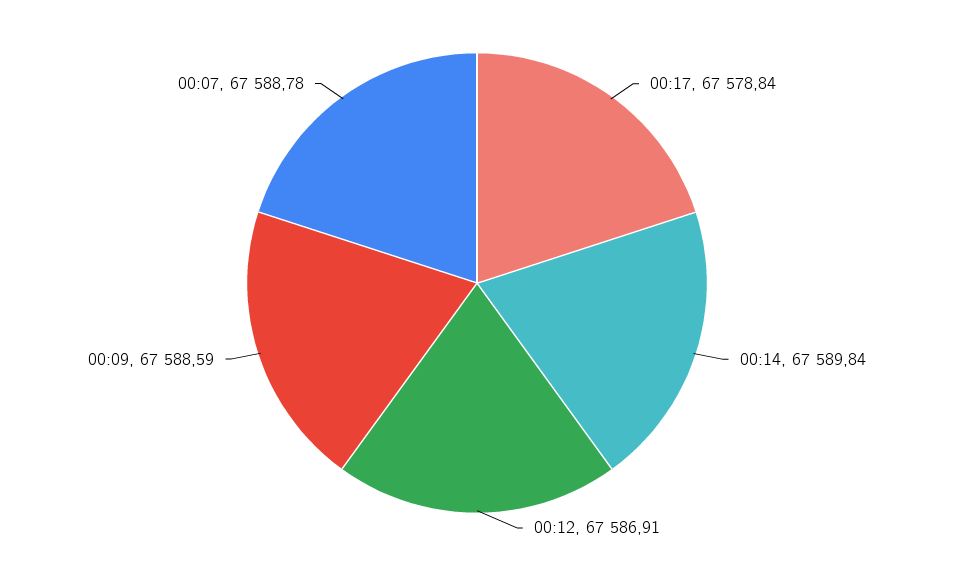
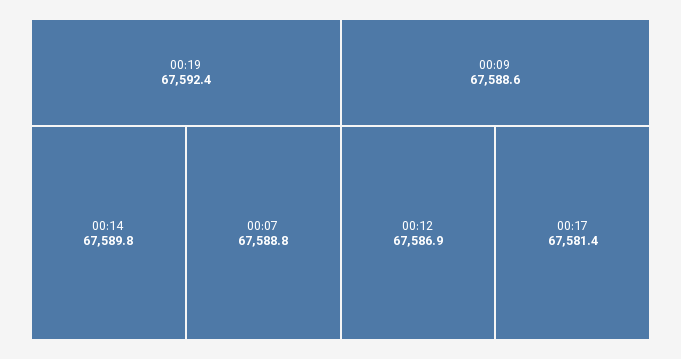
00:17: 67578.84 -> 67581.4
00:19: none -> 67592.4

